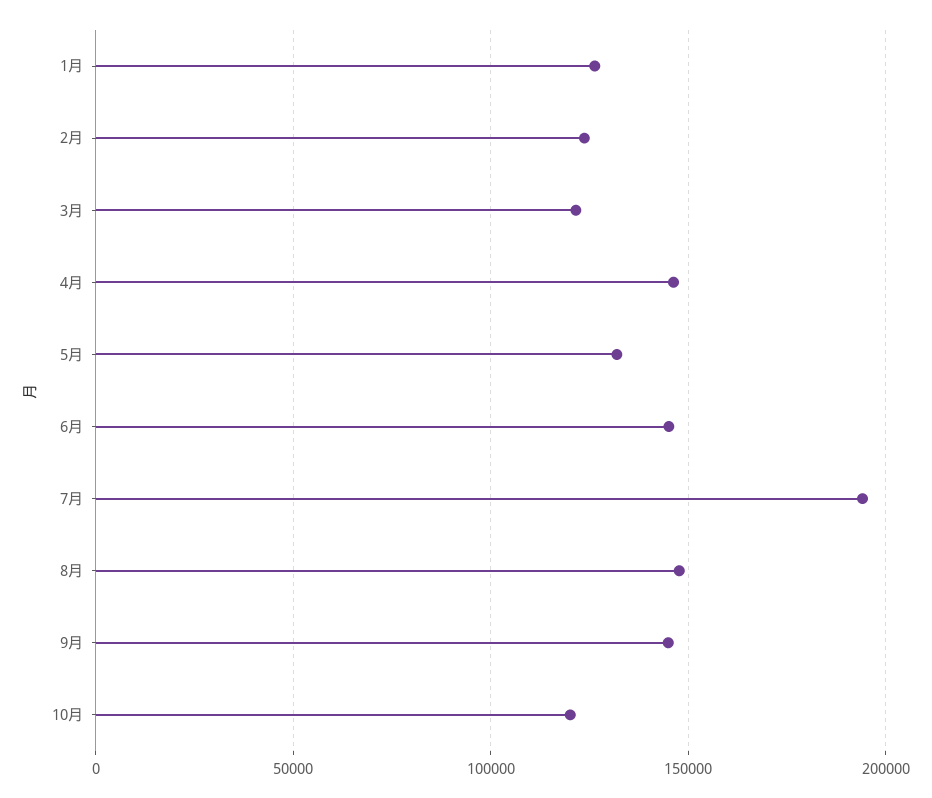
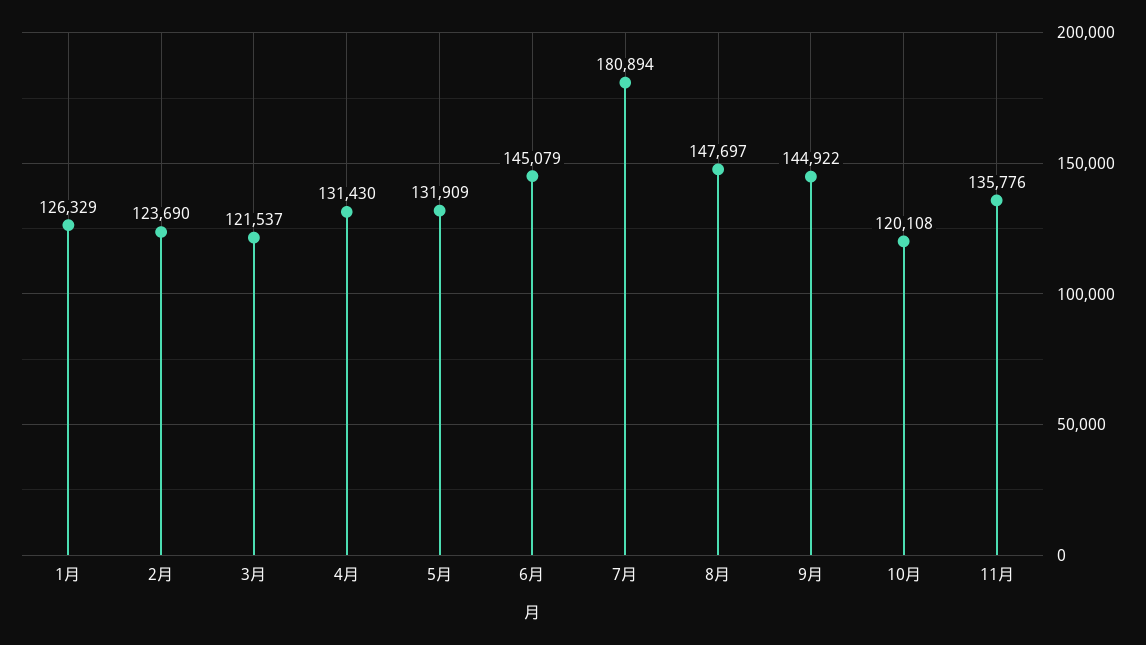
4月: 145000 -> 131430
7月: 195000 -> 180894
11月: none -> 135776

